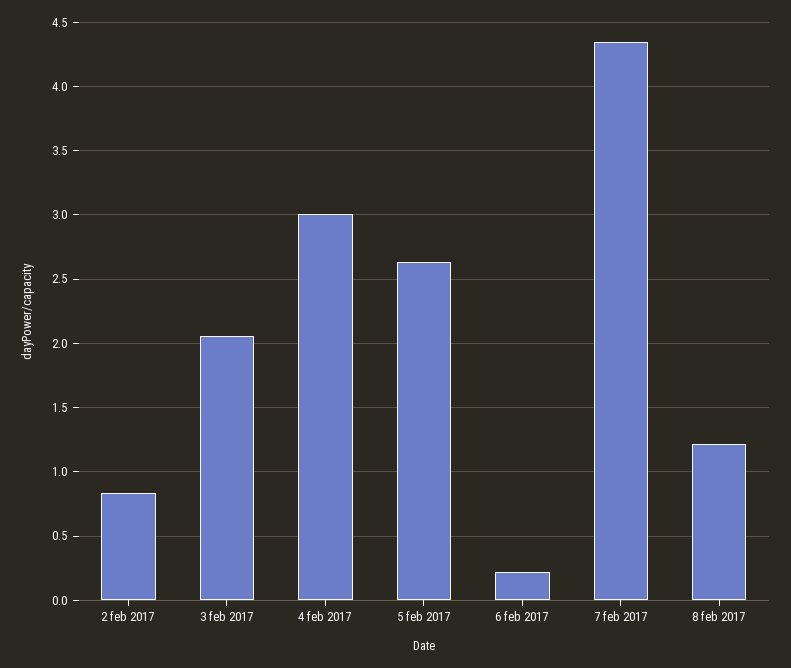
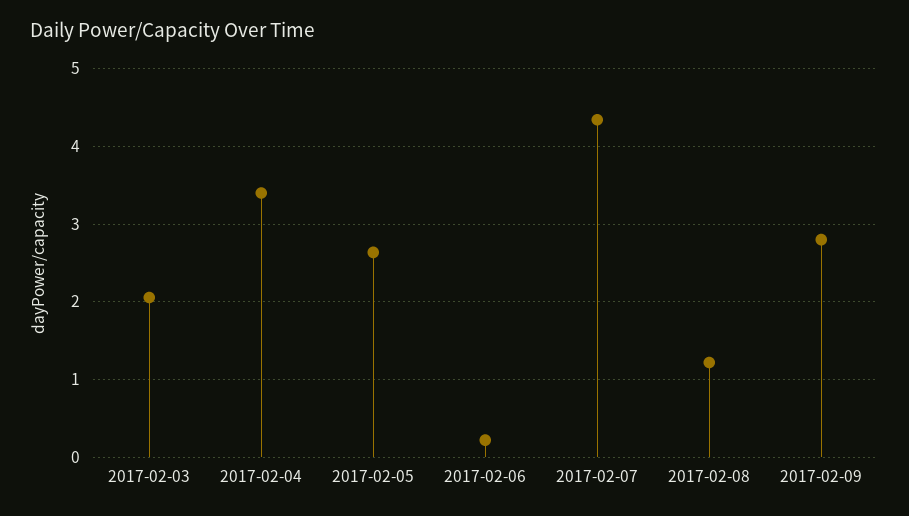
2 feb 2017: 0.85 -> none
4 feb 2017: 3 -> 3.4
2017-02-09: none -> 2.8

